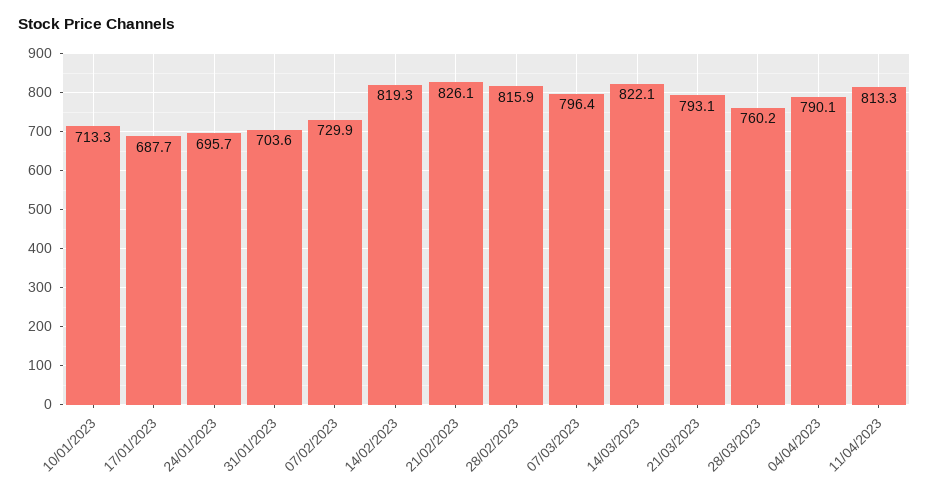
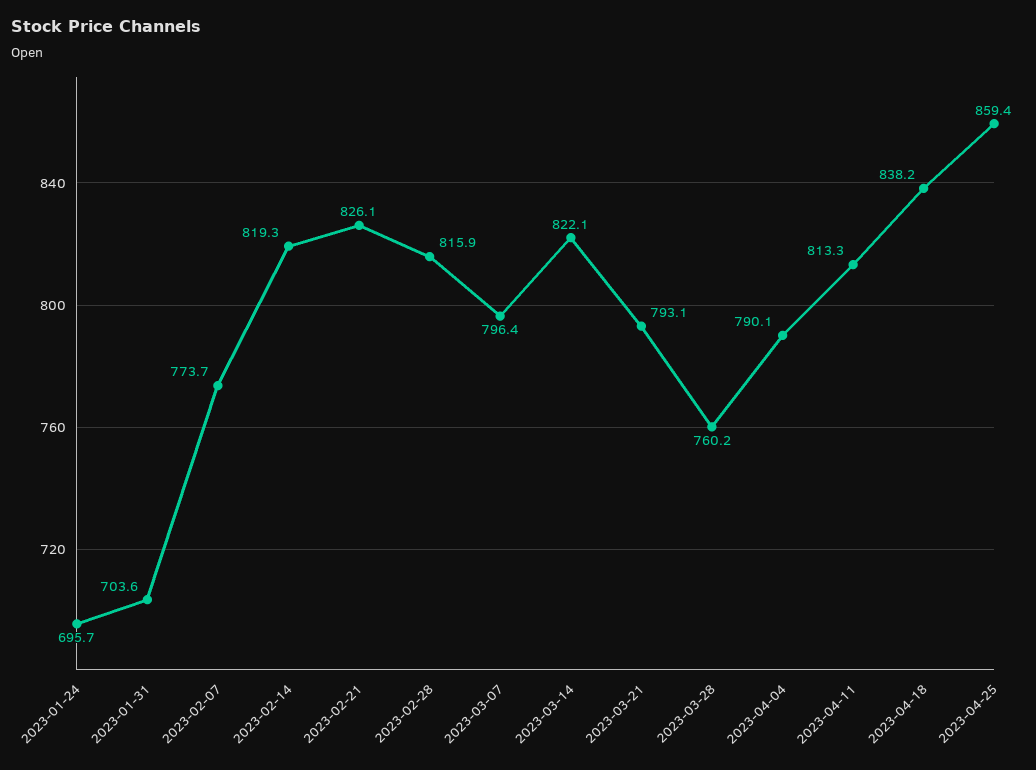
10/01/2023: 713.3 -> none
17/01/2023: 687.7 -> none
07/02/2023: 729.9 -> 773.7
2023-04-18: none -> 838.2
2023-04-25: none -> 859.4

